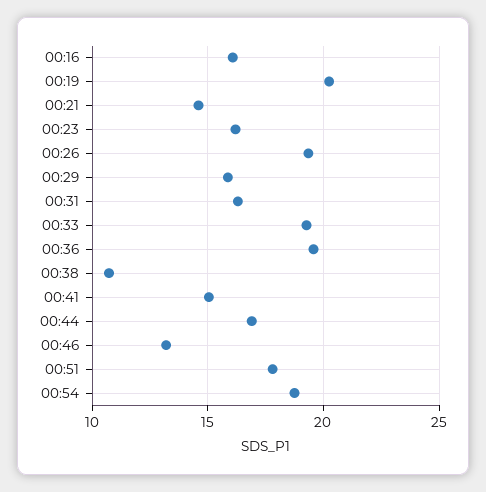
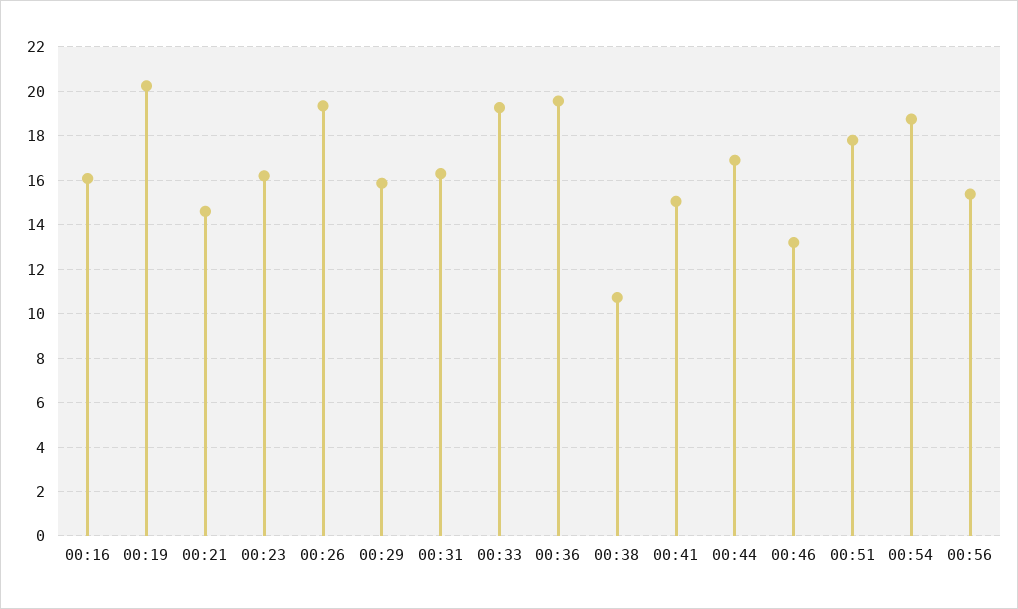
00:56: none -> 15.5

